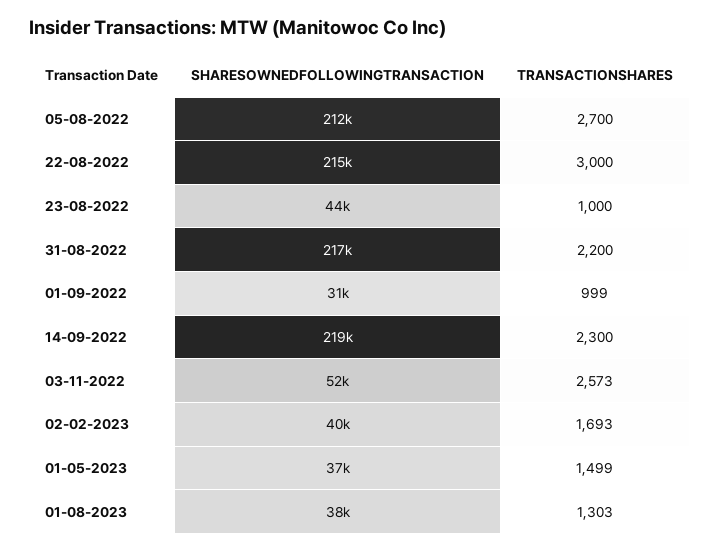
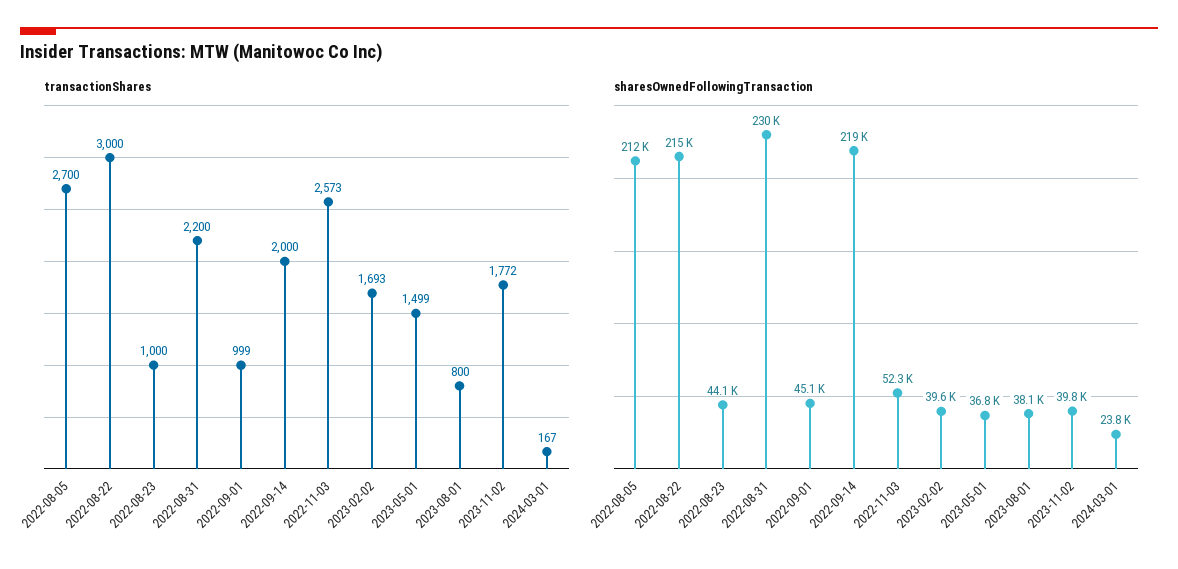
SHARESOWNEDFOLLOWINGTRANSACTION, 31-08-2022: 217000 -> 230000
SHARESOWNEDFOLLOWINGTRANSACTION, 01-09-2022: 31000 -> 45100
TRANSACTIONSHARES, 14-09-2022: 2300 -> 2000
TRANSACTIONSHARES, 01-08-2023: 1303 -> 800
TRANSACTIONSHARES, 2023-11-02: none -> 1772
TRANSACTIONSHARES, 2024-03-01: none -> 167
SHARESOWNEDFOLLOWINGTRANSACTION, 2023-11-02: none -> 39800
SHARESOWNEDFOLLOWINGTRANSACTION, 2024-03-01: none -> 23800

